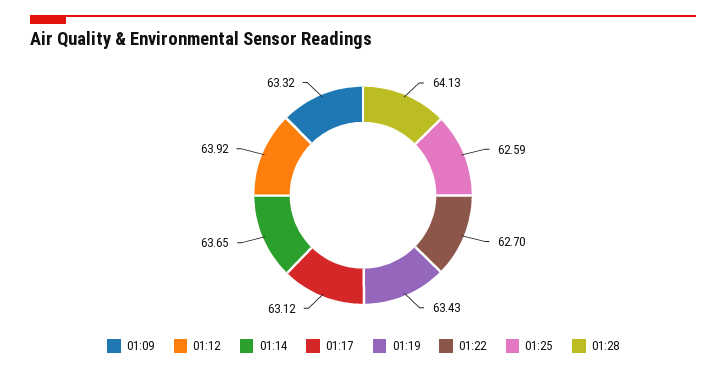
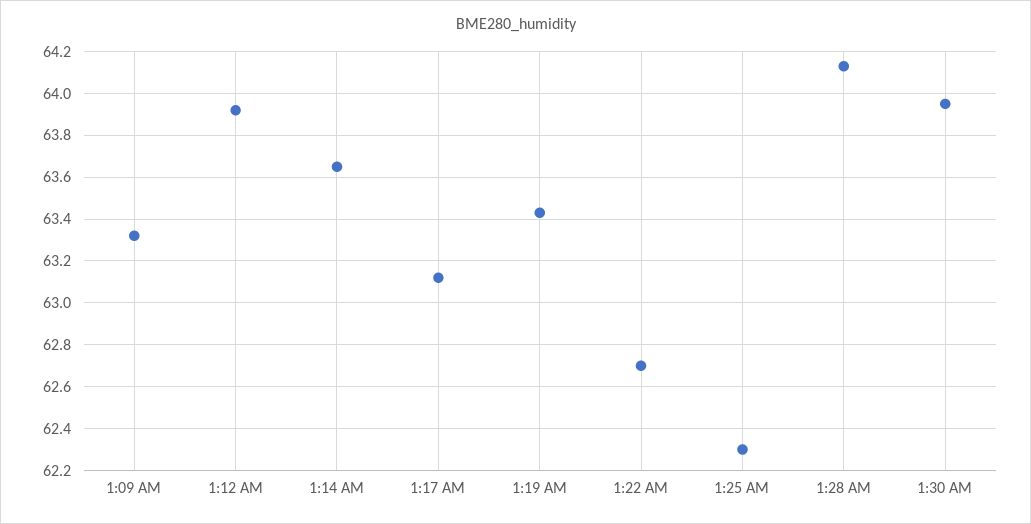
01:25: 62.59 -> 62.3
1:30 AM: none -> 63.95

